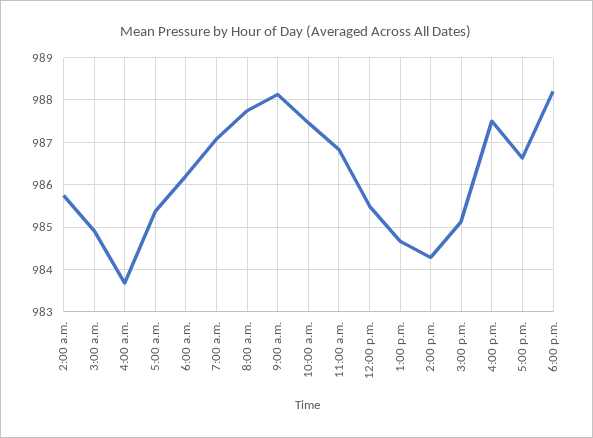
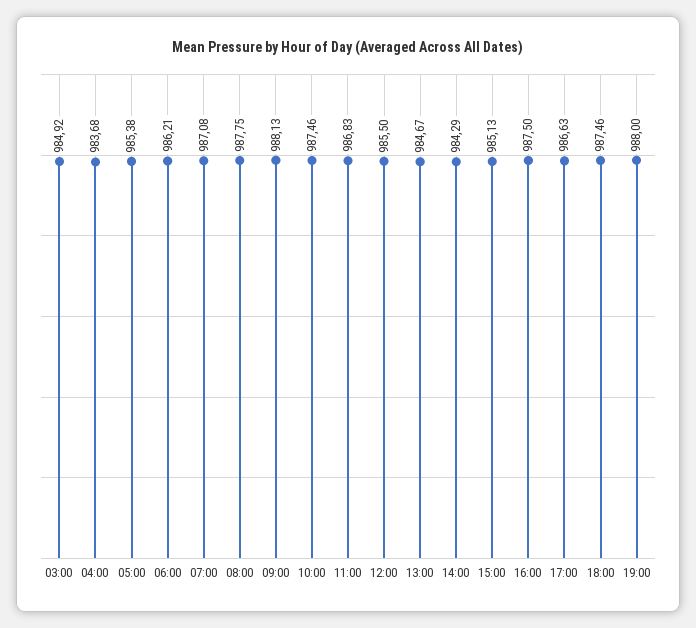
2:00 a.m.: 985.8 -> none
6:00 p.m.: 988.2 -> 987.46
19:00: none -> 988

